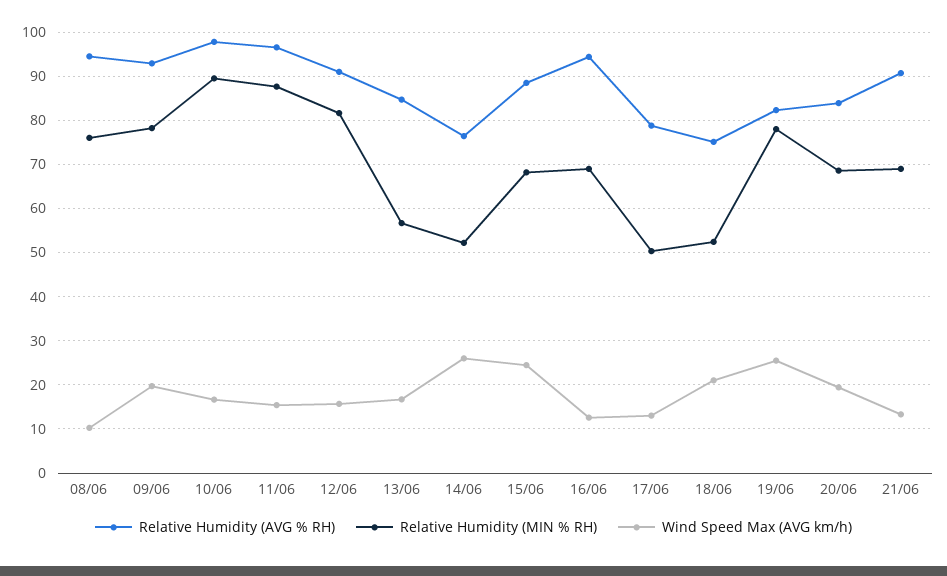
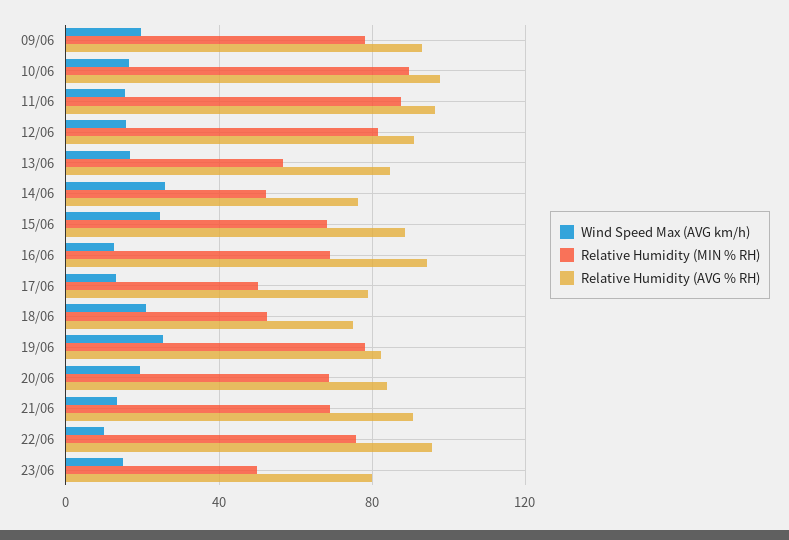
Relative Humidity (AVG % RH), 08/06: 94 -> none
Relative Humidity (MIN % RH), 08/06: 76 -> none
Wind Speed Max (AVG km/h), 08/06: 10 -> none
Wind Speed Max (AVG km/h), 22/06: none -> 10
Relative Humidity (MIN % RH), 22/06: none -> 75
Relative Humidity (AVG % RH), 22/06: none -> 95
Wind Speed Max (AVG km/h), 23/06: none -> 15
Relative Humidity (MIN % RH), 23/06: none -> 50
Relative Humidity (AVG % RH), 23/06: none -> 80

